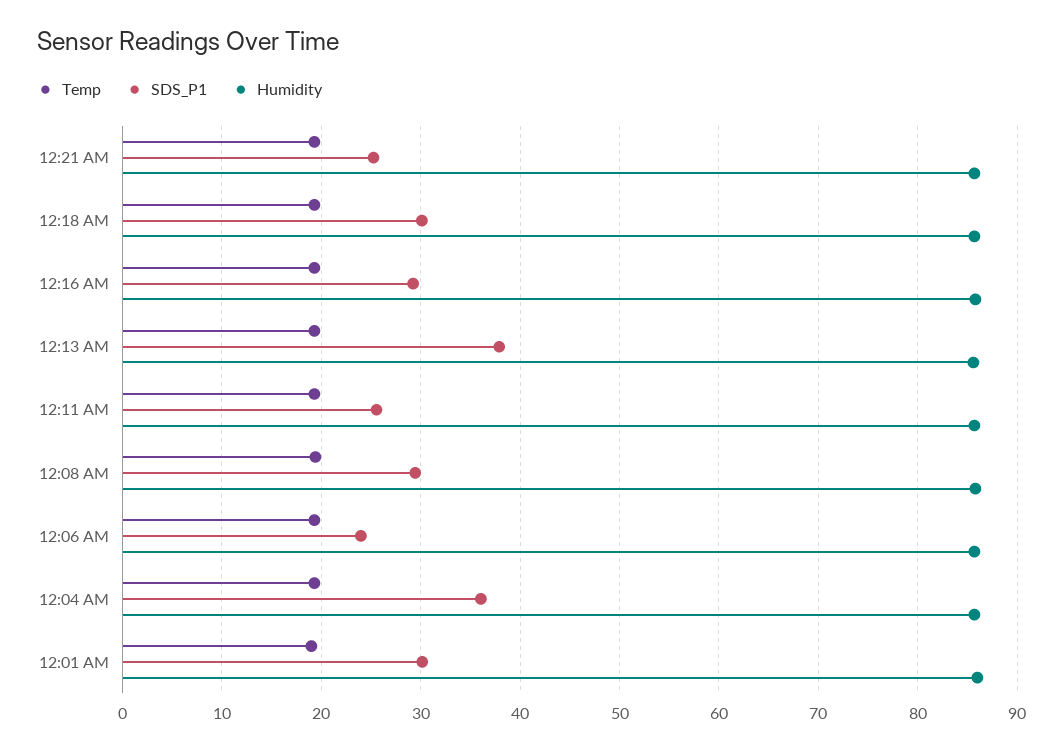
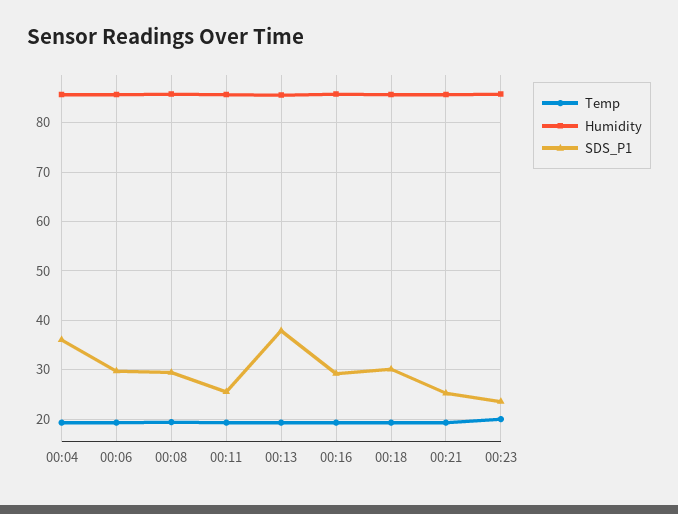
SDS_P1, 12:06 AM: 24 -> 30
Temp, 12:01 AM: 19 -> none
SDS_P1, 12:01 AM: 30 -> none
Humidity, 12:01 AM: 86 -> none
Temp, 00:23: none -> 20
Humidity, 00:23: none -> 86
SDS_P1, 00:23: none -> 24

